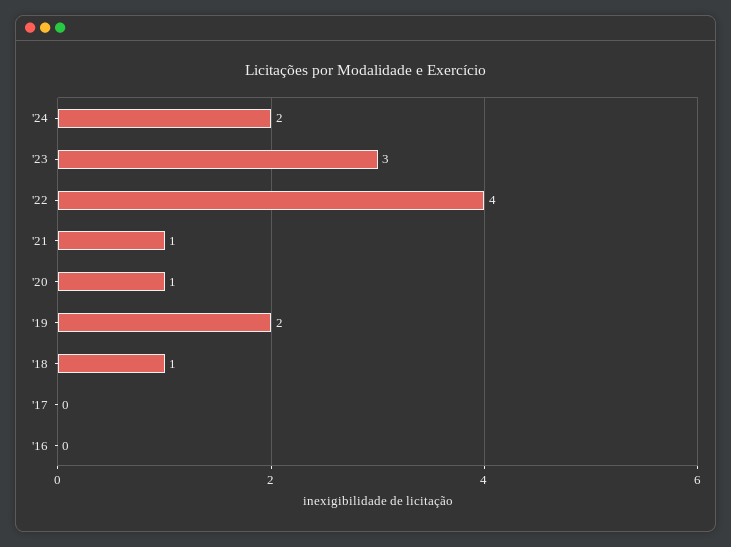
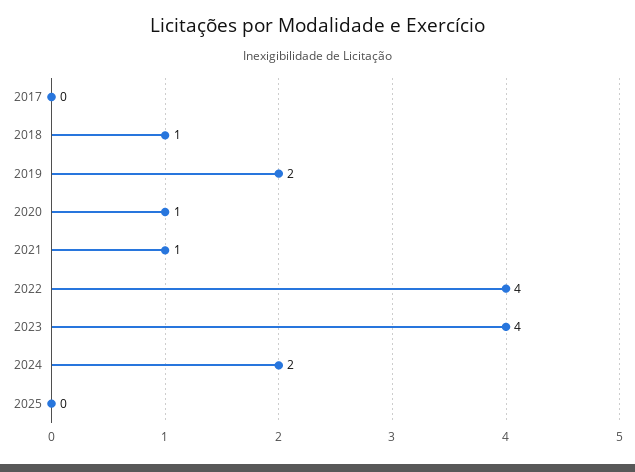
'23: 3 -> 4
'16: 0 -> none
2025: none -> 0

